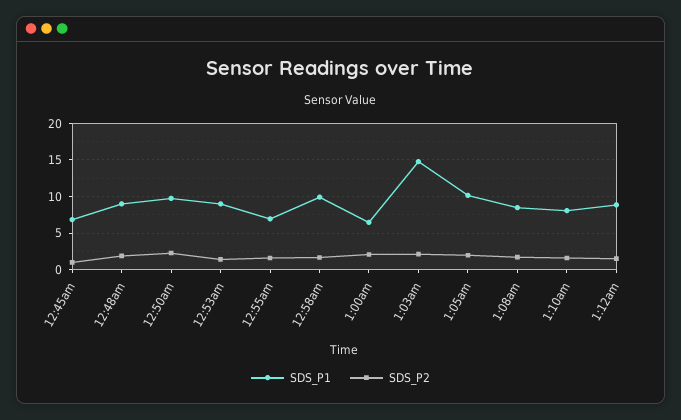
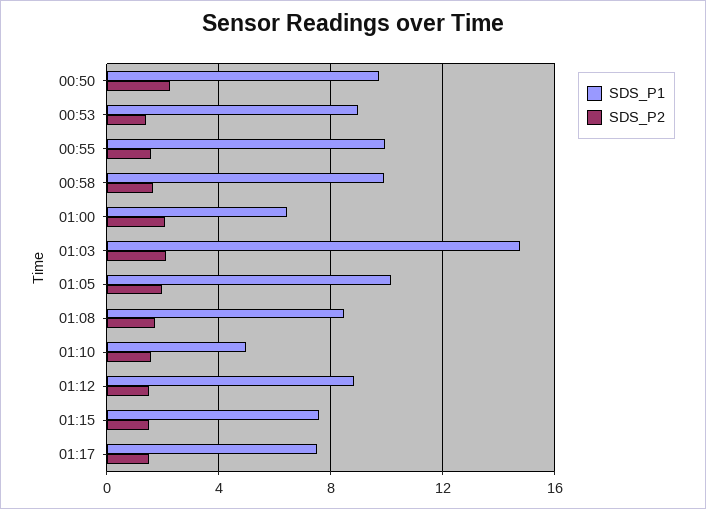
SDS_P1, 12:45am: 7 -> none
SDS_P2, 12:45am: 1 -> none
SDS_P1, 12:48am: 9 -> none
SDS_P2, 12:48am: 2 -> none
SDS_P1, 12:55am: 7 -> 10
SDS_P1, 1:10am: 8 -> 5
SDS_P1, 01:15: none -> 7.5
SDS_P2, 01:15: none -> 1.5
SDS_P1, 01:17: none -> 7.5
SDS_P2, 01:17: none -> 1.5

